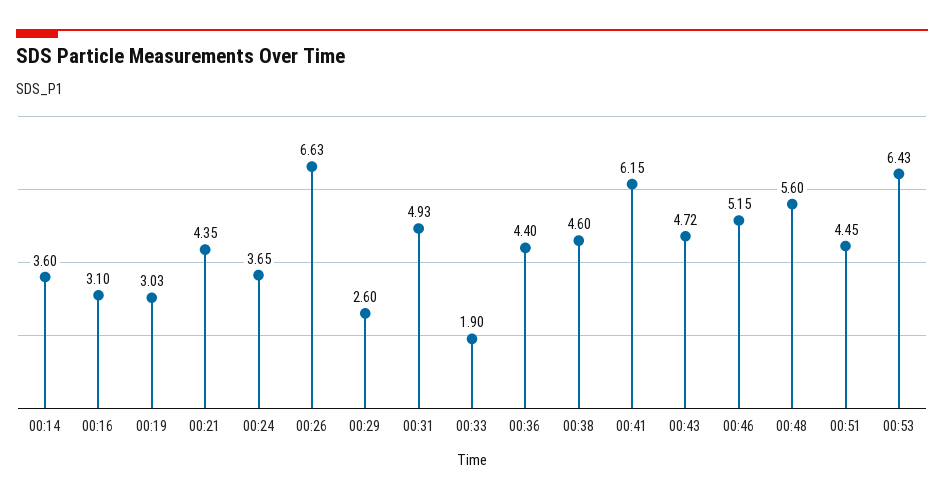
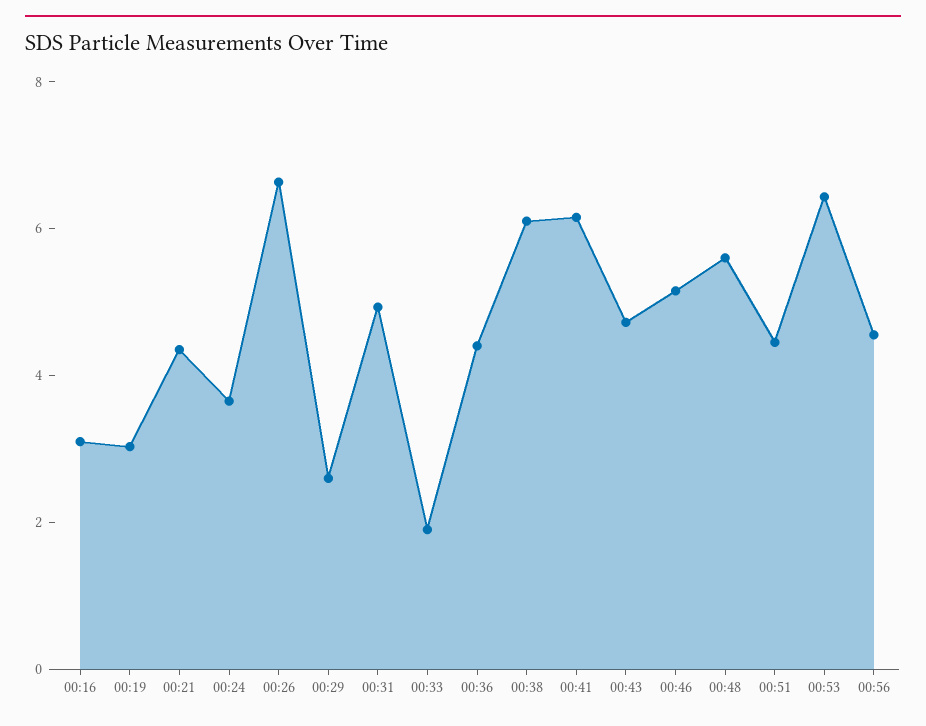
00:14: 3.6 -> none
00:38: 4.6 -> 6
00:56: none -> 4.5

